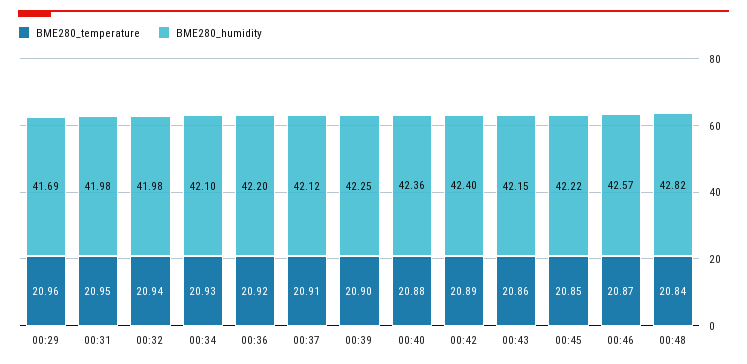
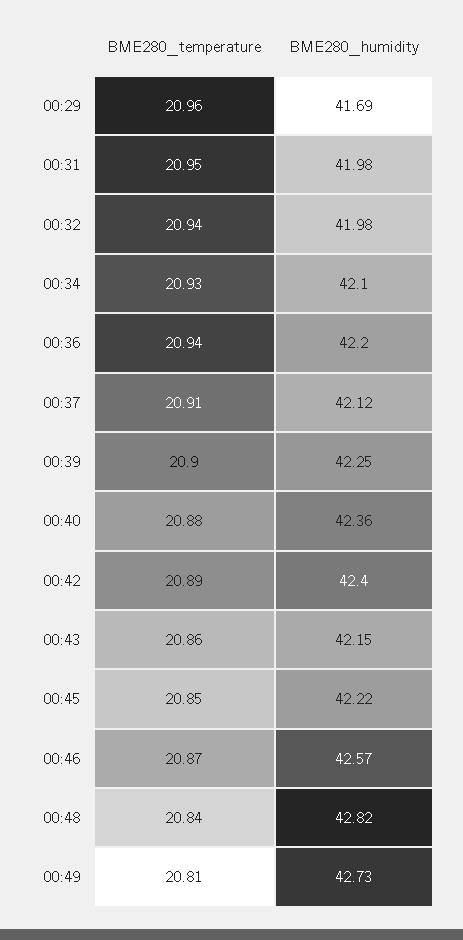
BME280_temperature, 00:36: 20.92 -> 20.94
BME280_temperature, 00:49: none -> 20.81
BME280_humidity, 00:49: none -> 42.73

